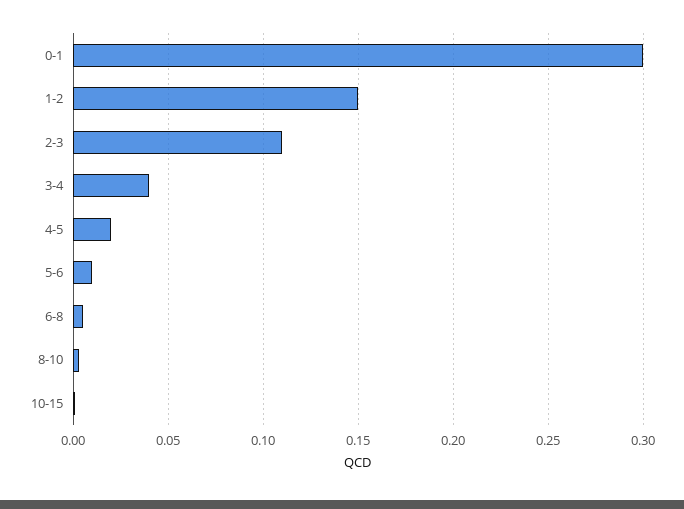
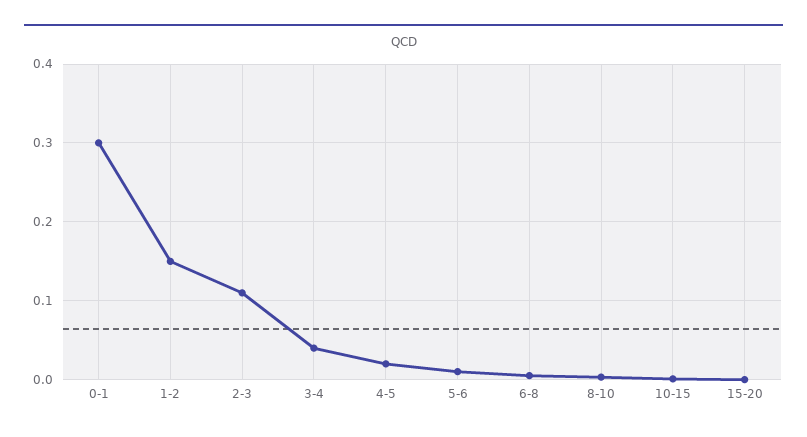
15-20: none -> 0

